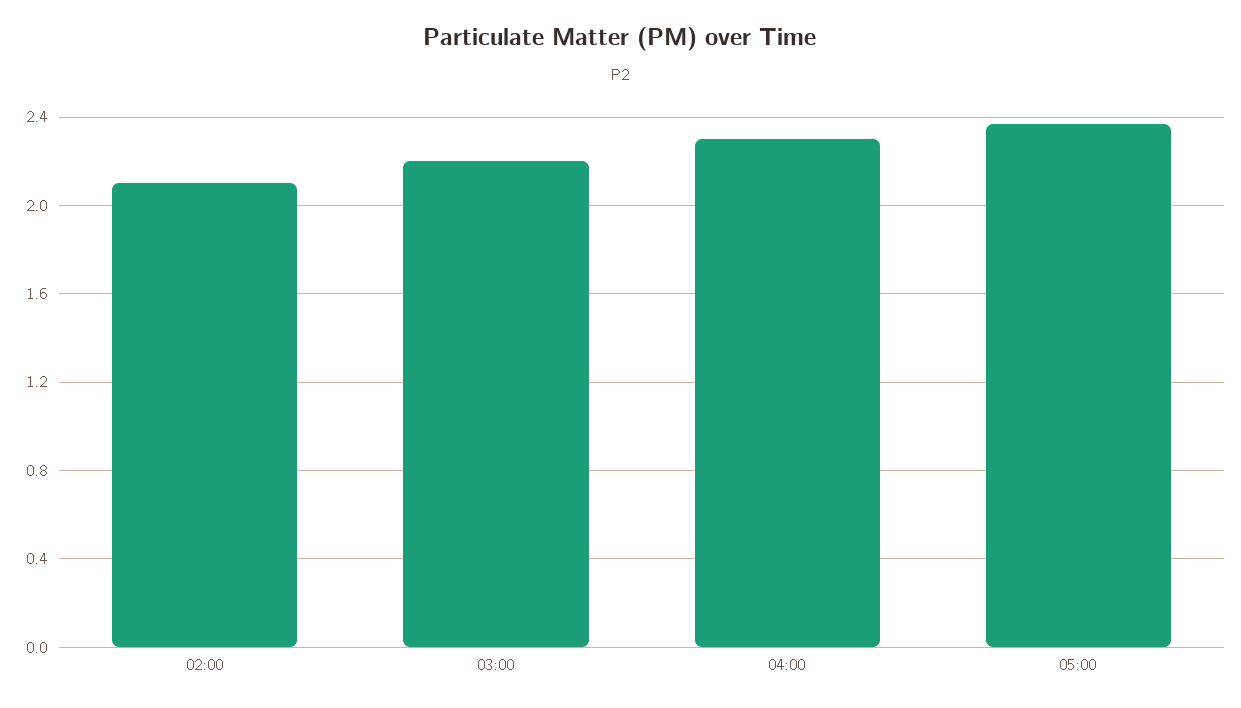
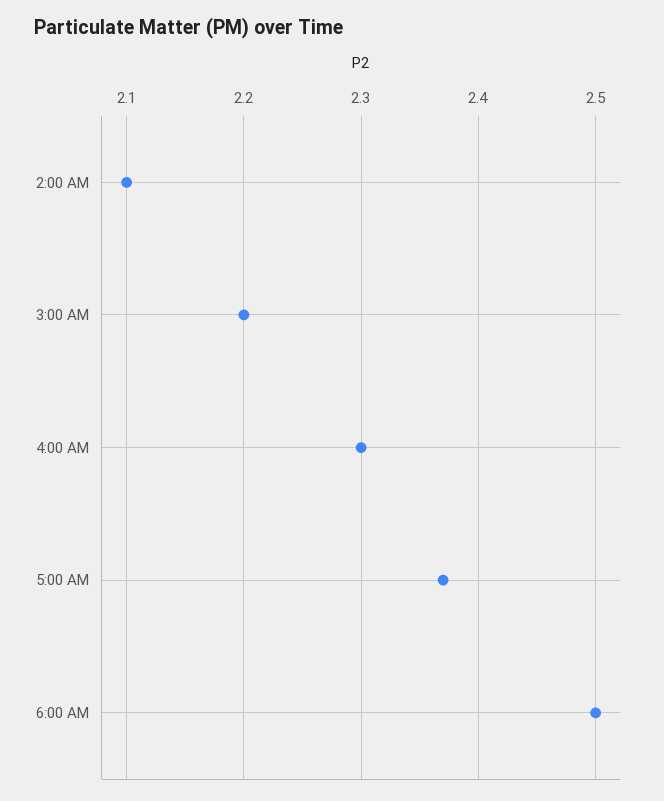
6:00 AM: none -> 2.5

